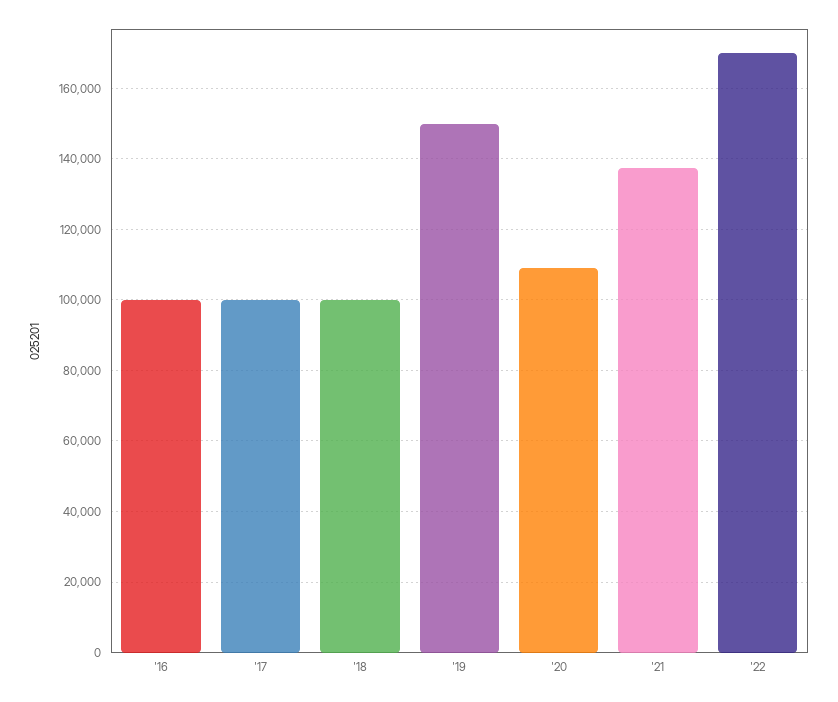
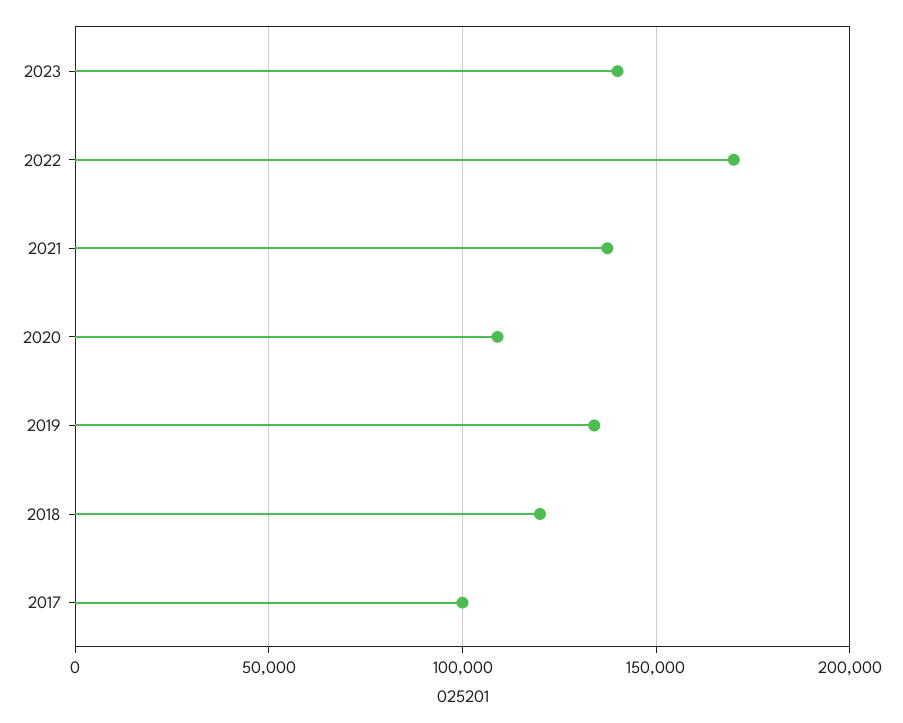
'16: 100000 -> none
'18: 100000 -> 120000
'19: 150000 -> 135000
2023: none -> 140000

